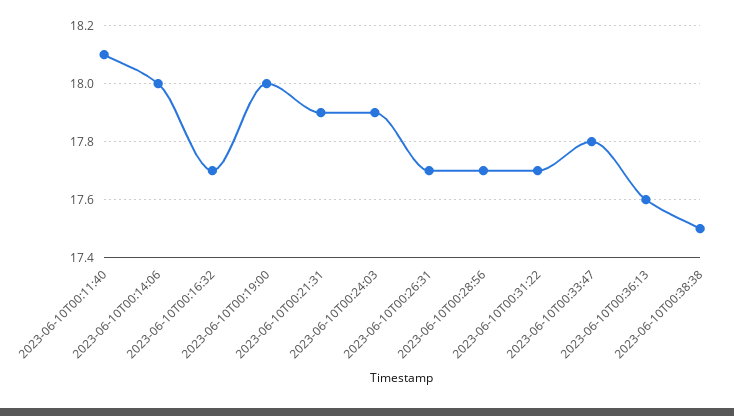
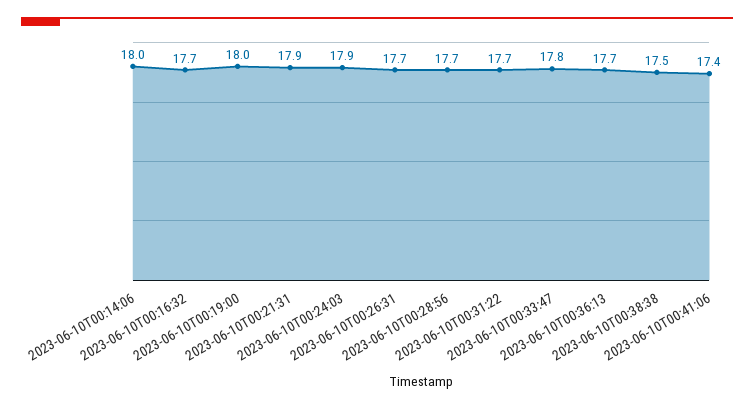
2023-06-10T00:11:40: 18.1 -> none
2023-06-10T00:36:13: 17.6 -> 17.7
2023-06-10T00:41:06: none -> 17.4

